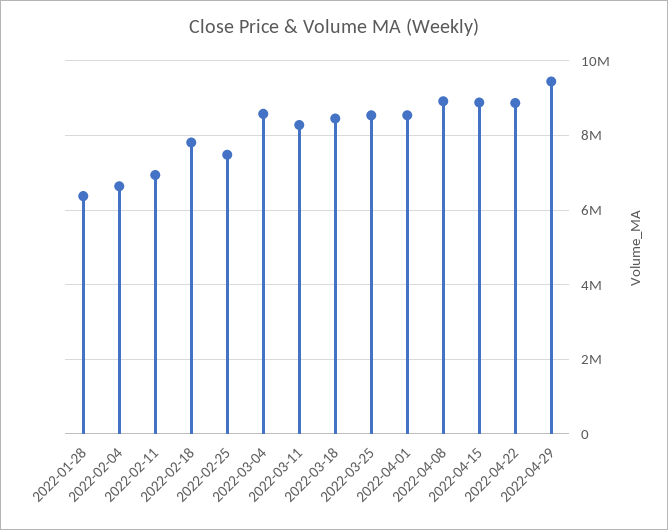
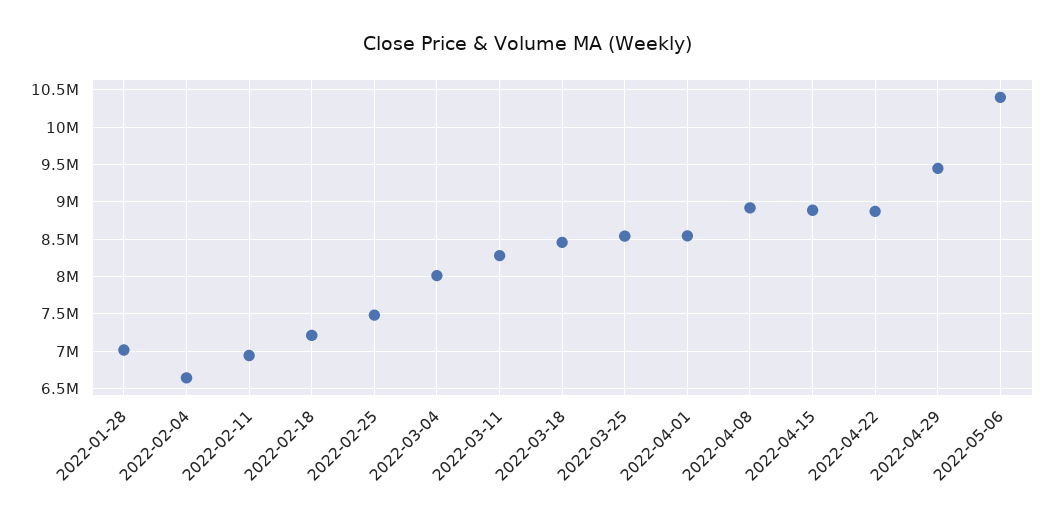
2022-01-28: 6400000 -> 7000000
2022-02-18: 7800000 -> 7200000
2022-03-04: 8600000 -> 8000000
2022-05-06: none -> 10400000

